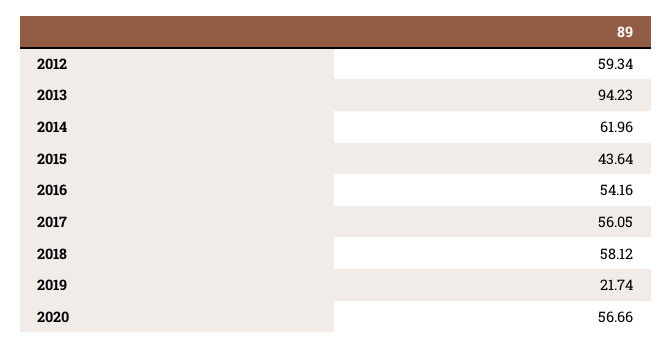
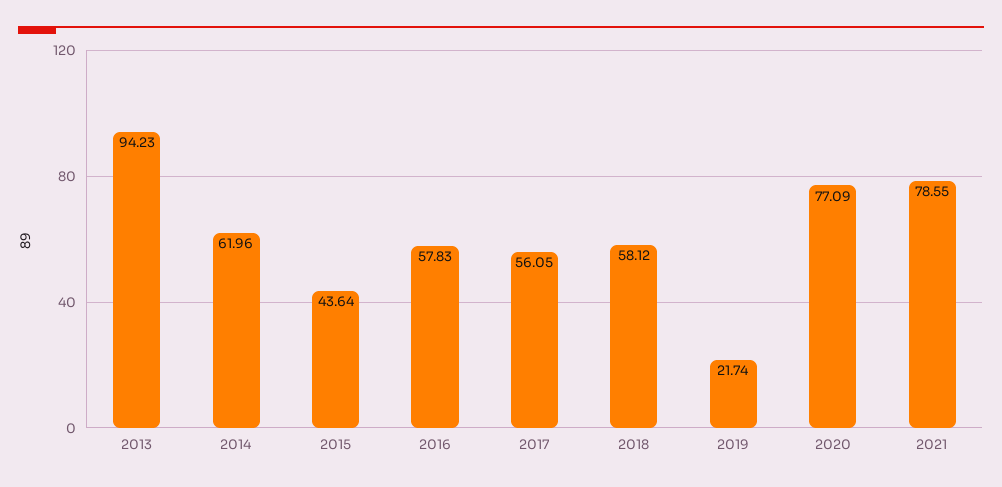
2012: 59.34 -> none
2016: 54.16 -> 57.83
2020: 56.66 -> 77.09
2021: none -> 78.55

